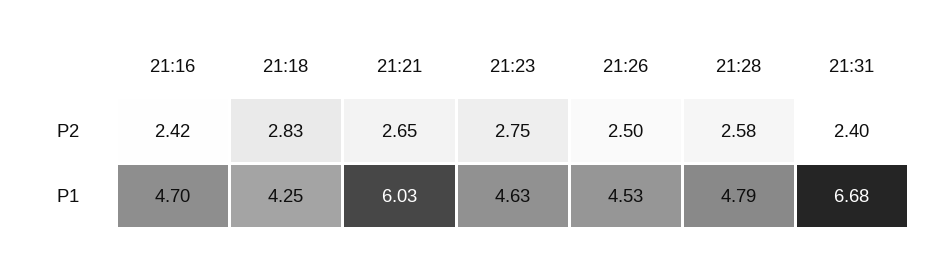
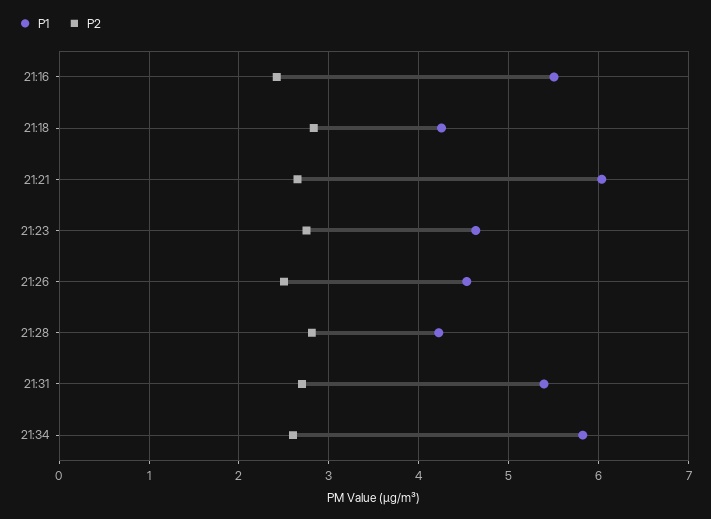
P2, 21:28: 2.58 -> 2.8
P2, 21:31: 2.4 -> 2.7
P1, 21:16: 4.7 -> 5.5
P1, 21:28: 4.79 -> 4.2
P1, 21:31: 6.68 -> 5.4
P1, 21:34: none -> 5.8
P2, 21:34: none -> 2.6

